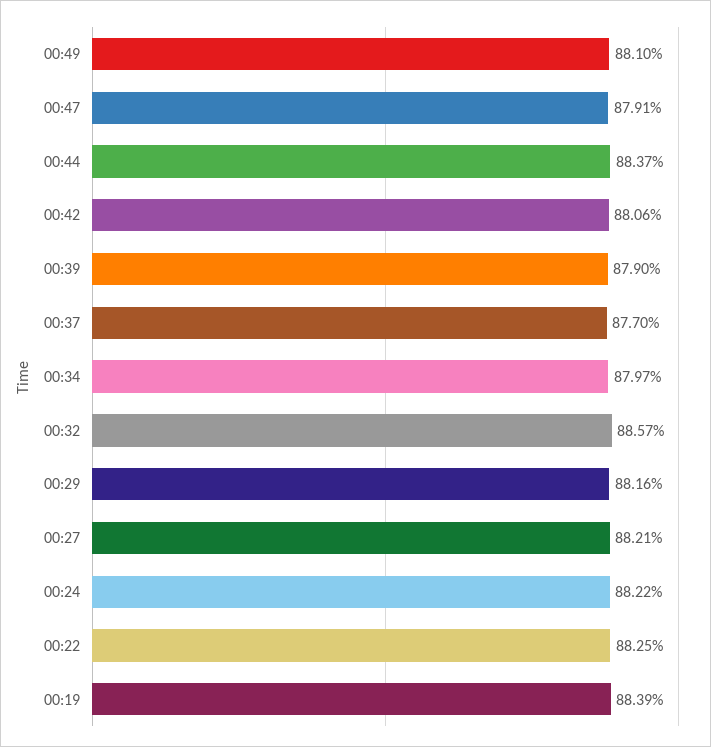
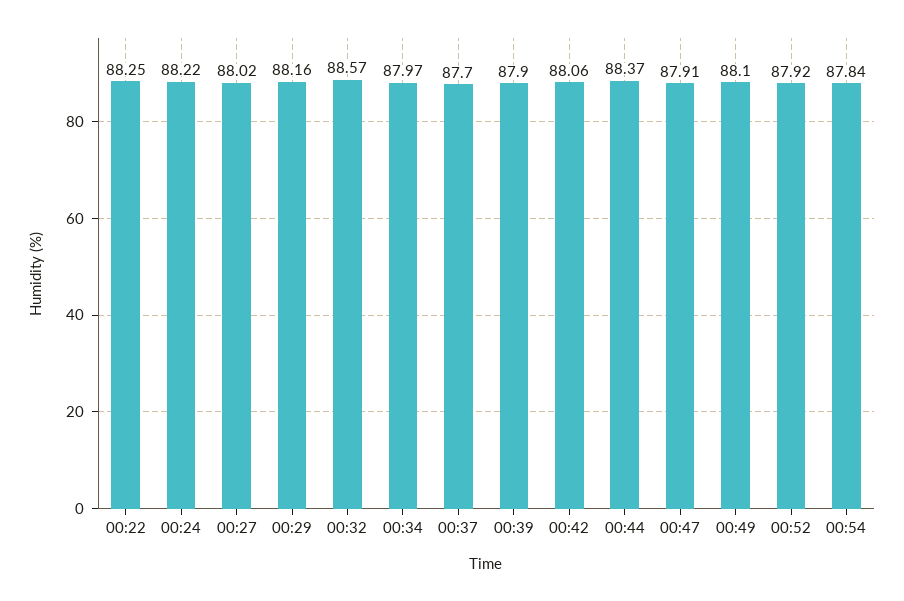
00:27: 88.21 -> 88.02
00:19: 88.39 -> none
00:52: none -> 87.92
00:54: none -> 87.84

